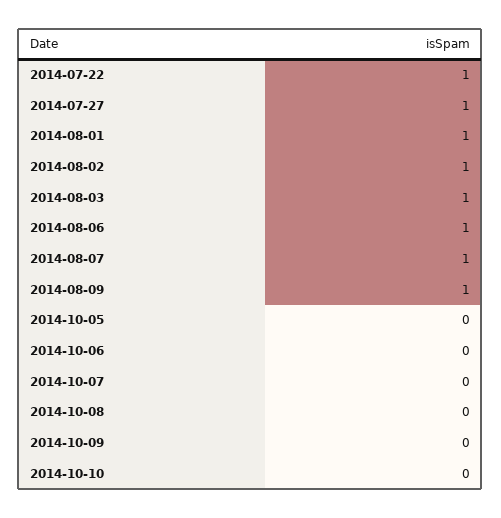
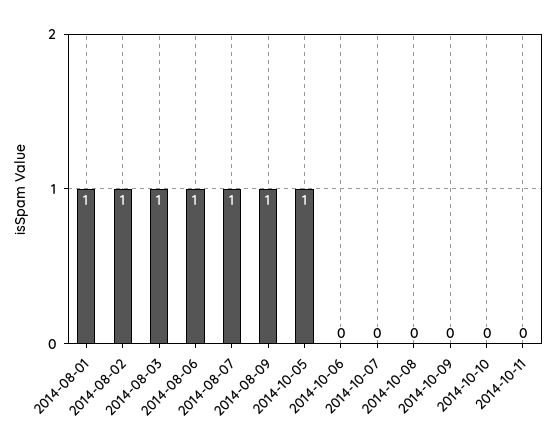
2014-07-22: 1 -> none
2014-07-27: 1 -> none
2014-10-05: 0 -> 1
2014-10-11: none -> 0

